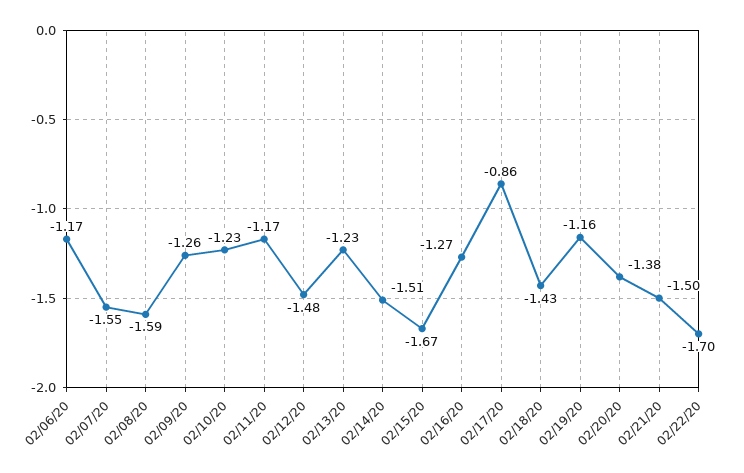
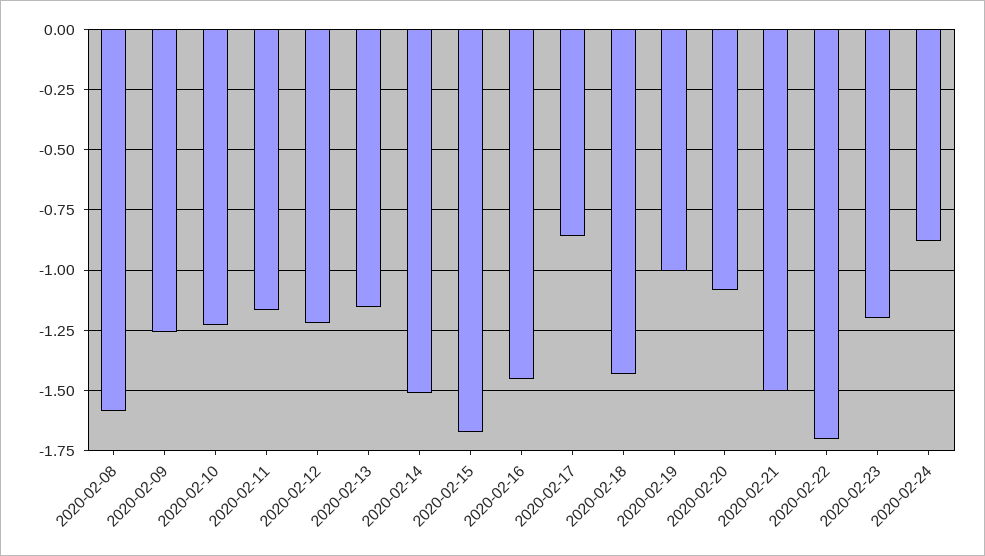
02/06/20: -1.17 -> none
02/07/20: -1.55 -> none
02/12/20: -1.48 -> -1.225
02/13/20: -1.23 -> -1.15
02/16/20: -1.27 -> -1.45
02/19/20: -1.16 -> -1
02/20/20: -1.38 -> -1.075
2020-02-23: none -> -1.2
2020-02-24: none -> -0.875

